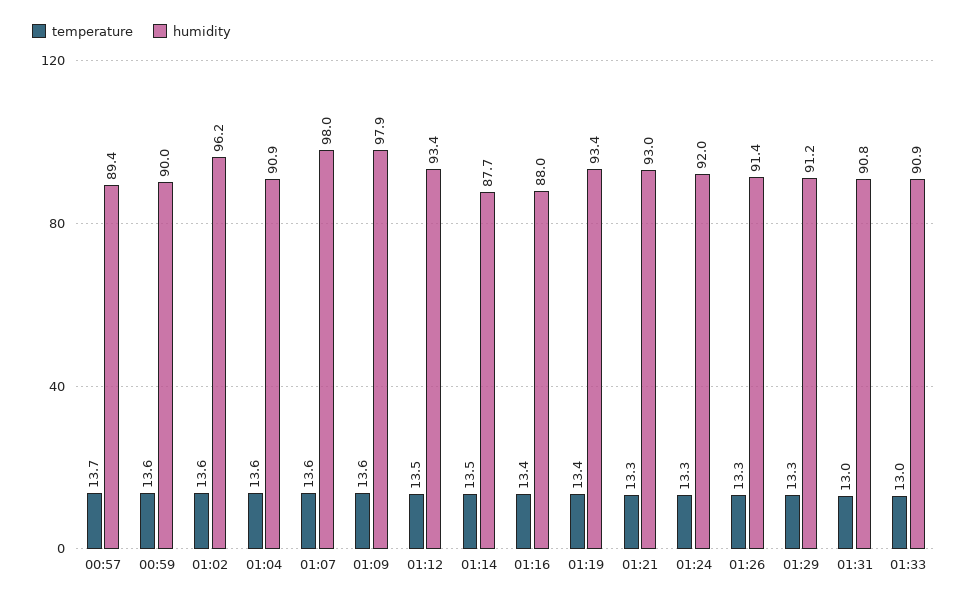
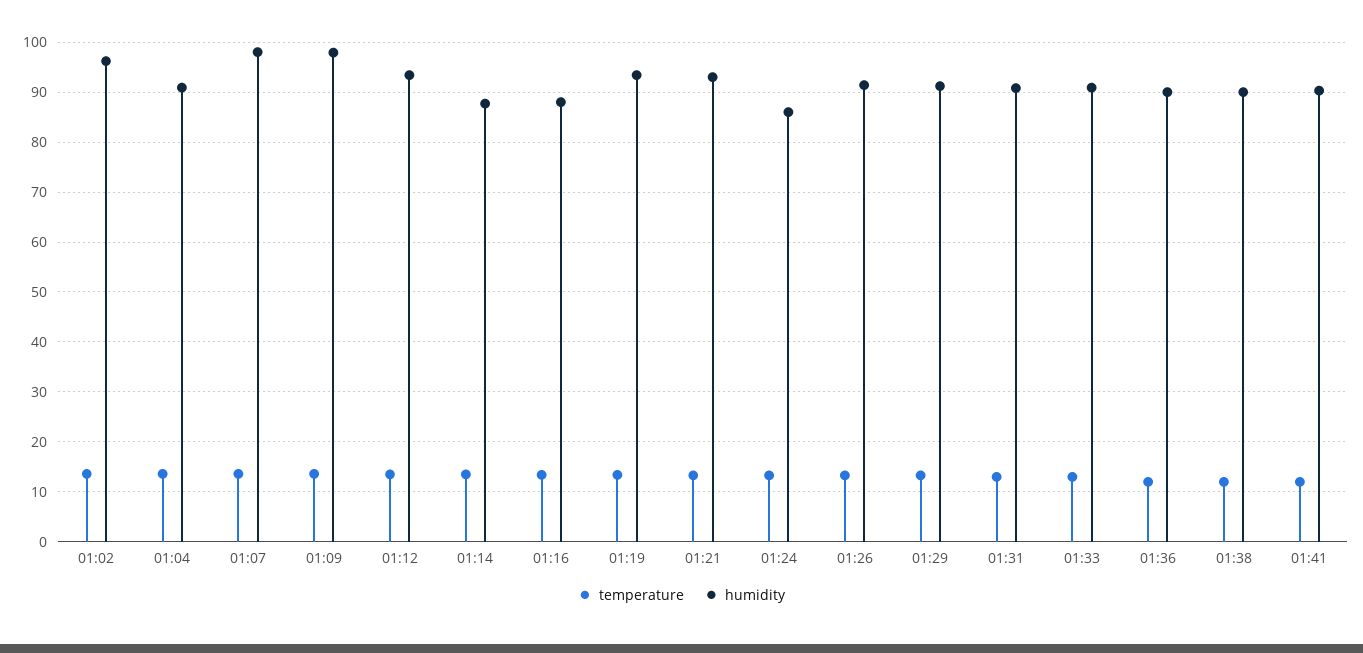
temperature, 00:57: 13.7 -> none
humidity, 00:57: 89.4 -> none
temperature, 00:59: 13.6 -> none
humidity, 00:59: 90 -> none
humidity, 01:24: 92 -> 86
temperature, 01:36: none -> 12
humidity, 01:36: none -> 90
temperature, 01:38: none -> 12
humidity, 01:38: none -> 90
temperature, 01:41: none -> 12
humidity, 01:41: none -> 90

